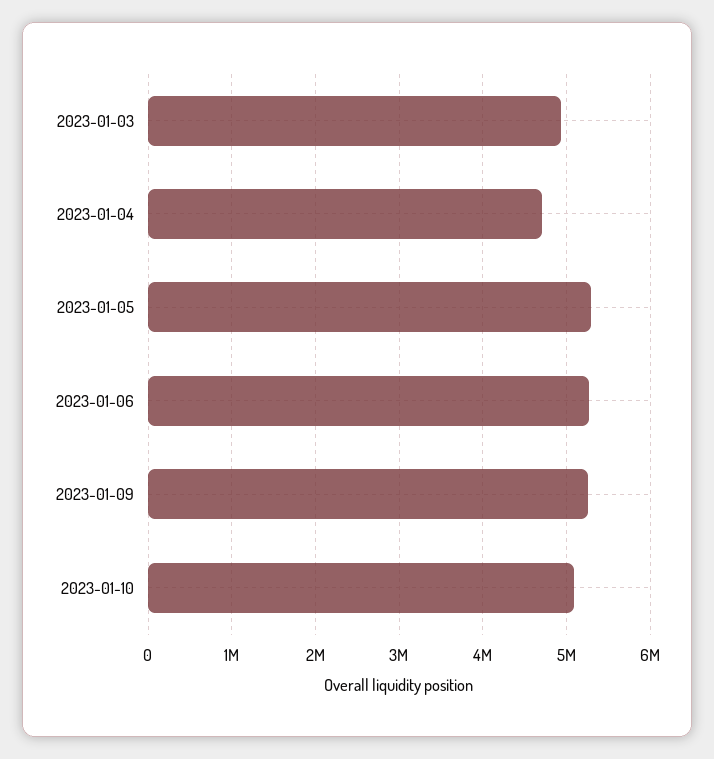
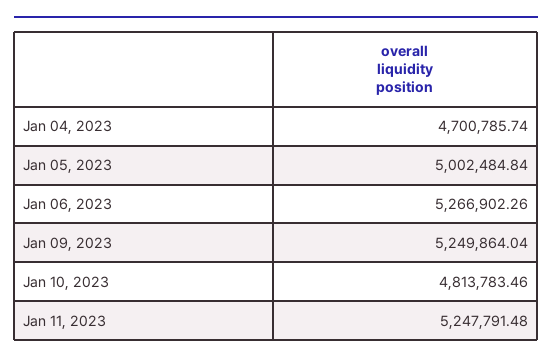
2023-01-03: 4900000 -> none
2023-01-05: 5300000 -> 5002484.84
2023-01-10: 5100000 -> 4813783.46
Jan 11, 2023: none -> 5247791.48

